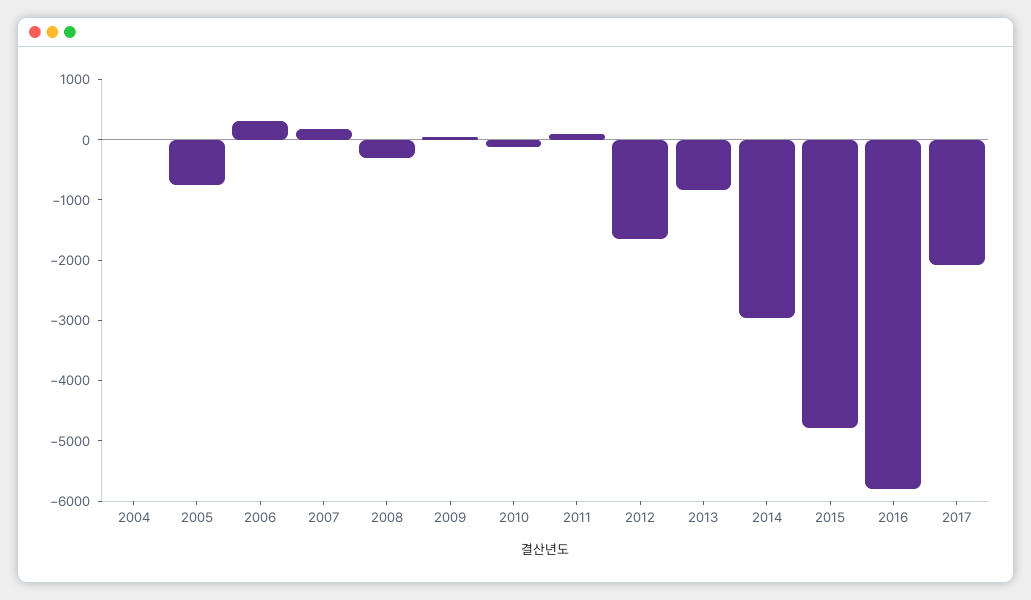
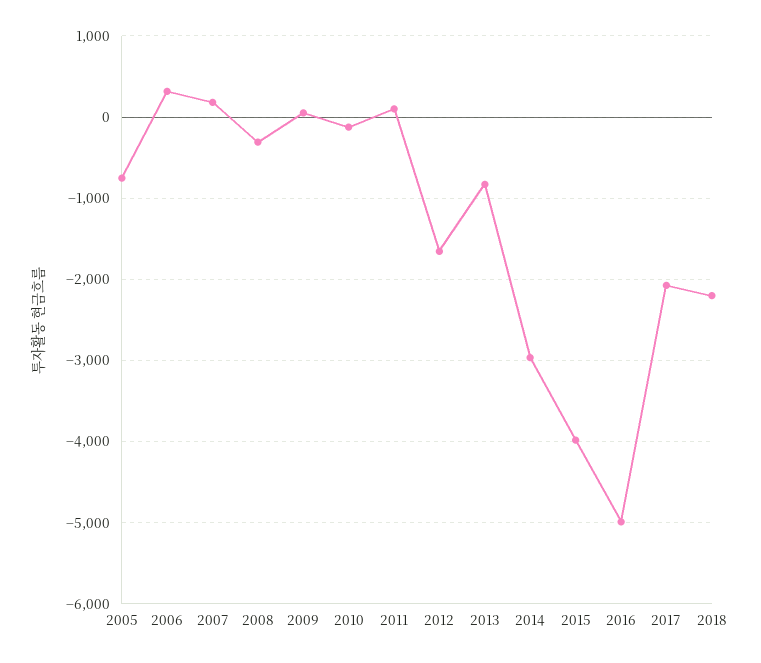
2004: 0 -> none
2015: -4800 -> -4000
2016: -5800 -> -5000
2018: none -> -2200

